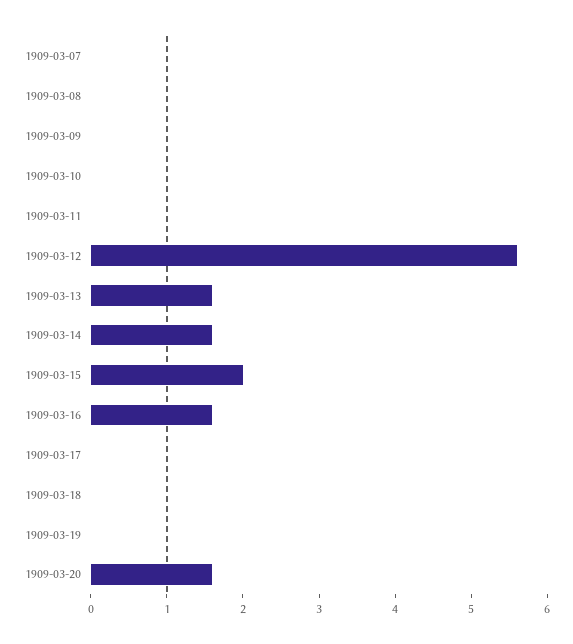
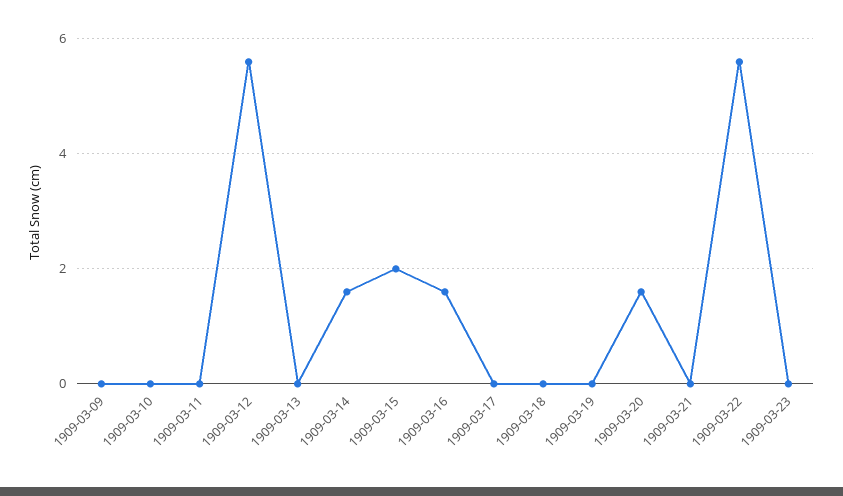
1909-03-07: 0 -> none
1909-03-08: 0 -> none
1909-03-13: 1.5 -> 0
1909-03-21: none -> 0
1909-03-22: none -> 5.5
1909-03-23: none -> 0

